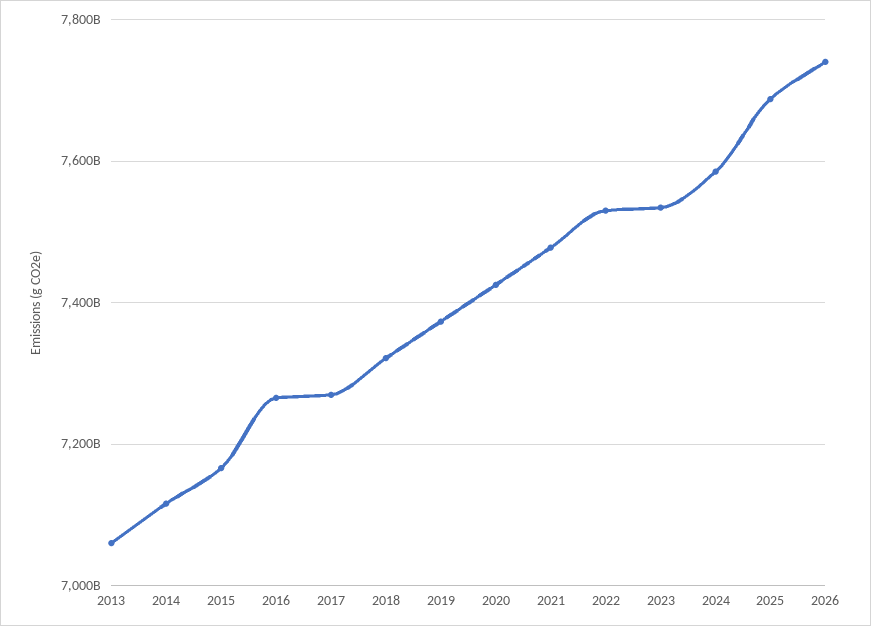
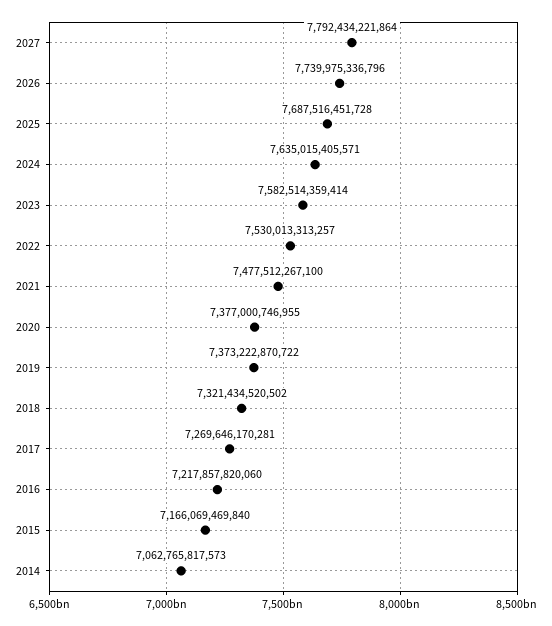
2013: 7060000000000 -> none
2014: 7120000000000 -> 7062765817573
2016: 7260000000000 -> 7217857820060
2020: 7420000000000 -> 7377000746955
2023: 7540000000000 -> 7582514359414
2024: 7580000000000 -> 7635015405571
2027: none -> 7792434221864

